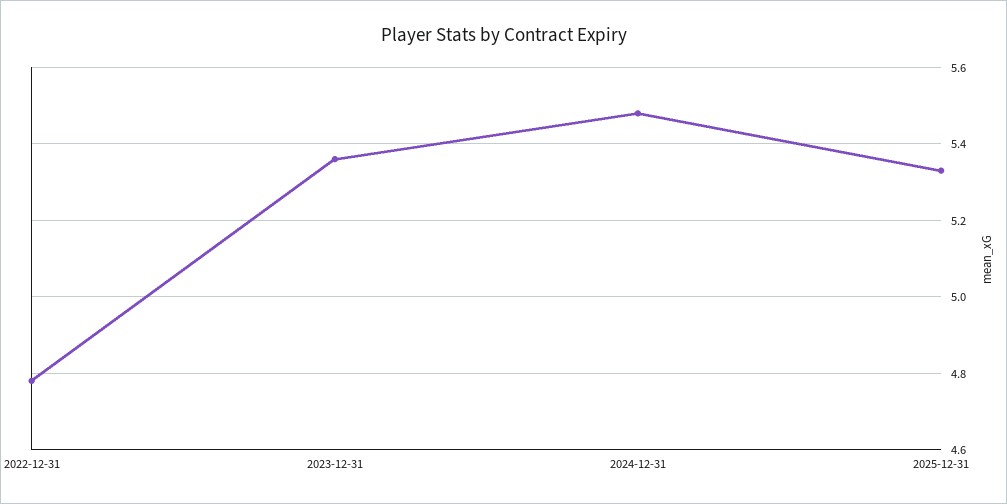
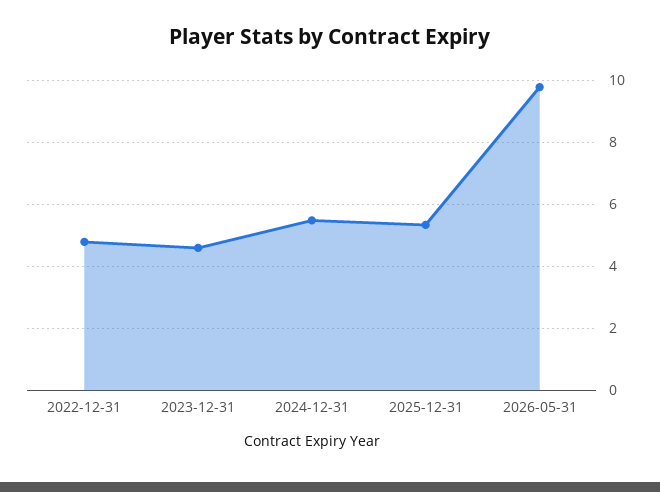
2023-12-31: 5.35 -> 4.6
2026-05-31: none -> 9.8

